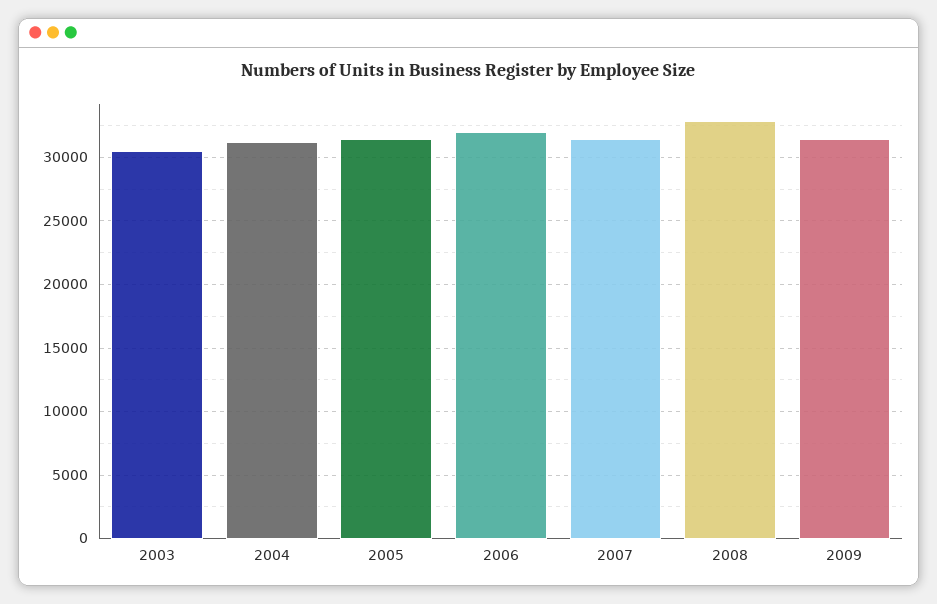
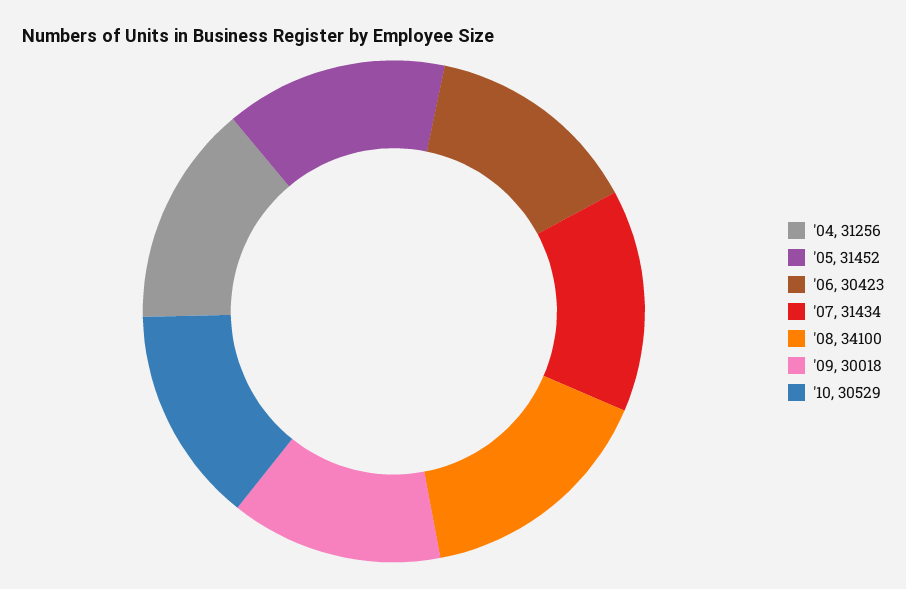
2003: 30500 -> none
2006: 32000 -> 30423
2008: 33000 -> 34100
2009: 31500 -> 30018
'10: none -> 30529

